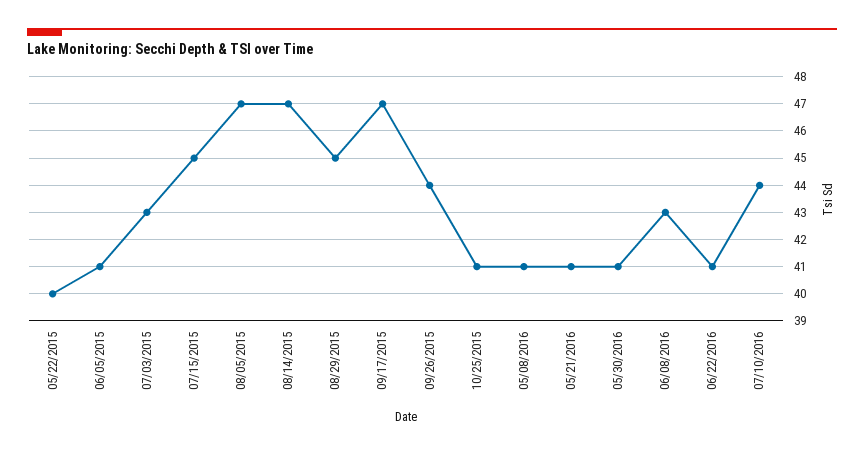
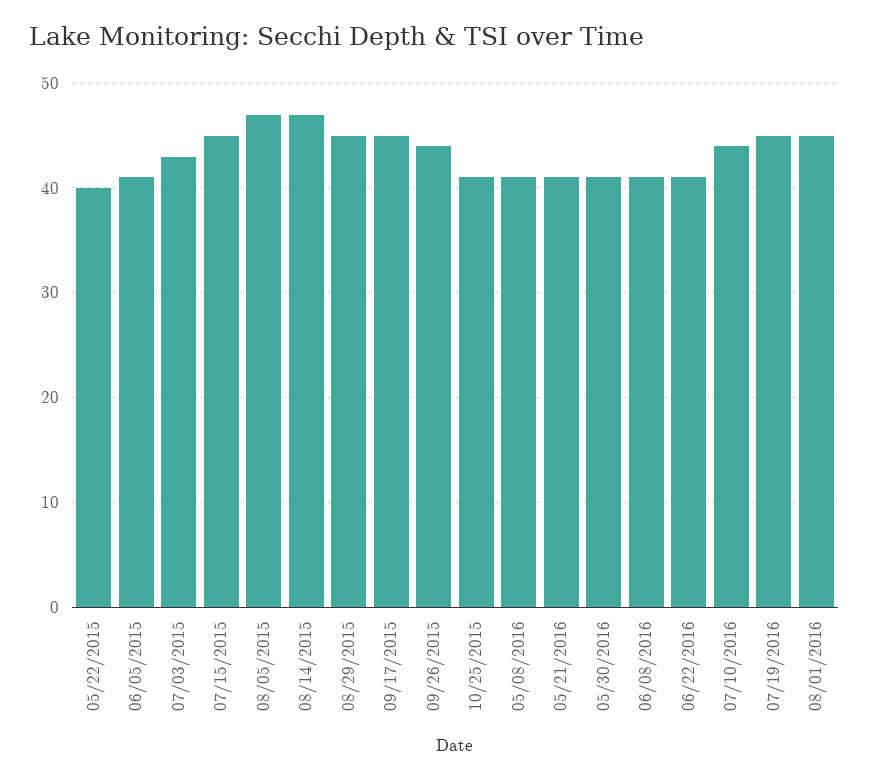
09/17/2015: 47 -> 45
06/08/2016: 43 -> 41
07/19/2016: none -> 45
08/01/2016: none -> 45

